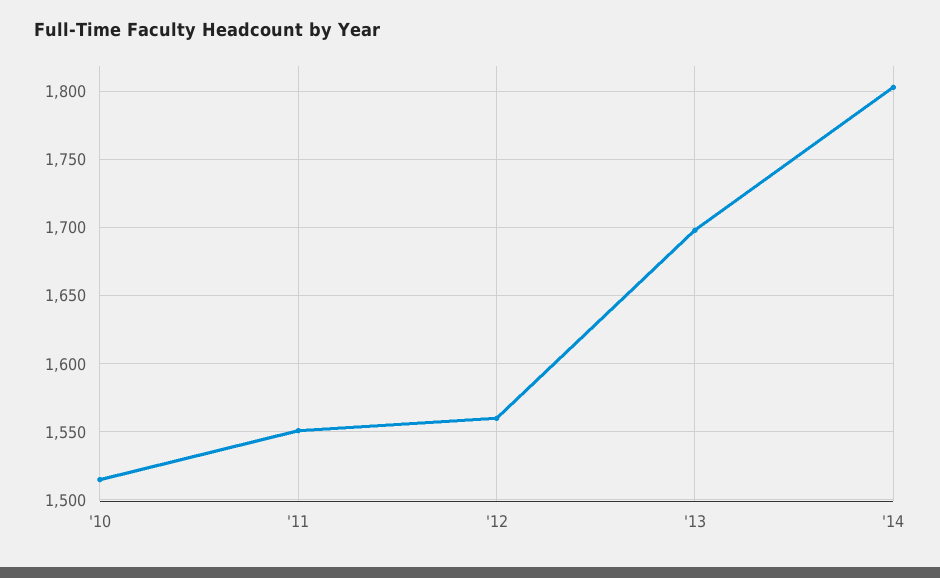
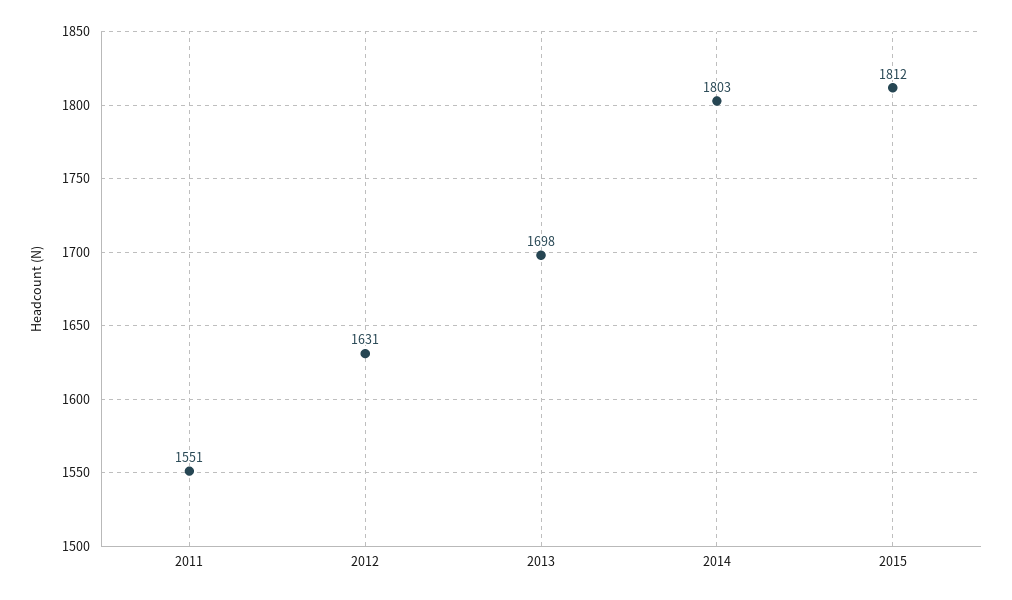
'10: 1515 -> none
'12: 1560 -> 1631
2015: none -> 1812

